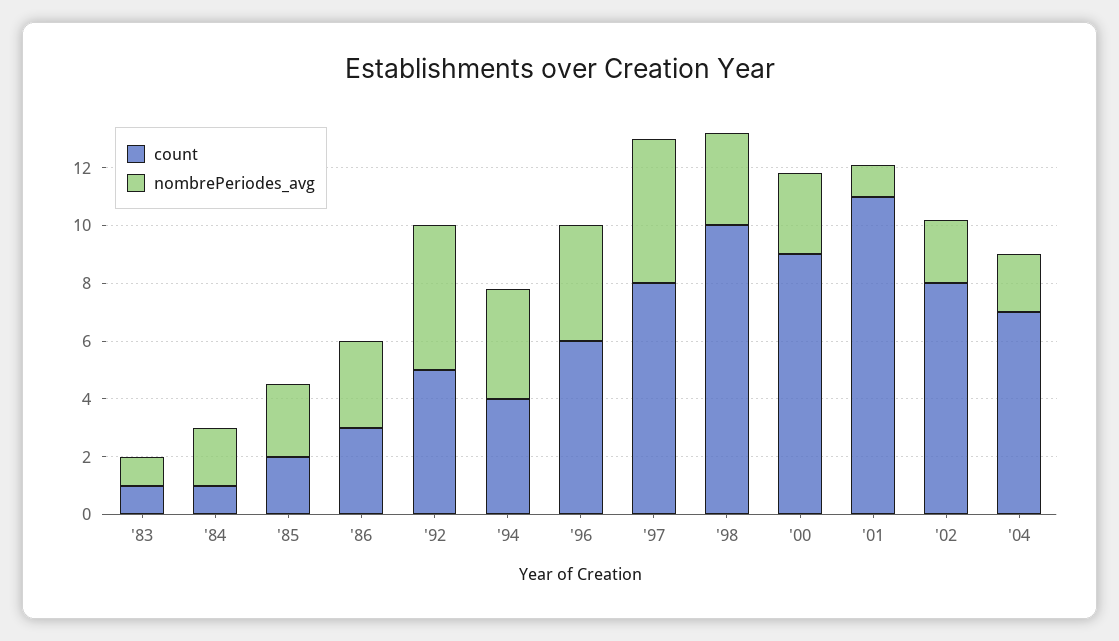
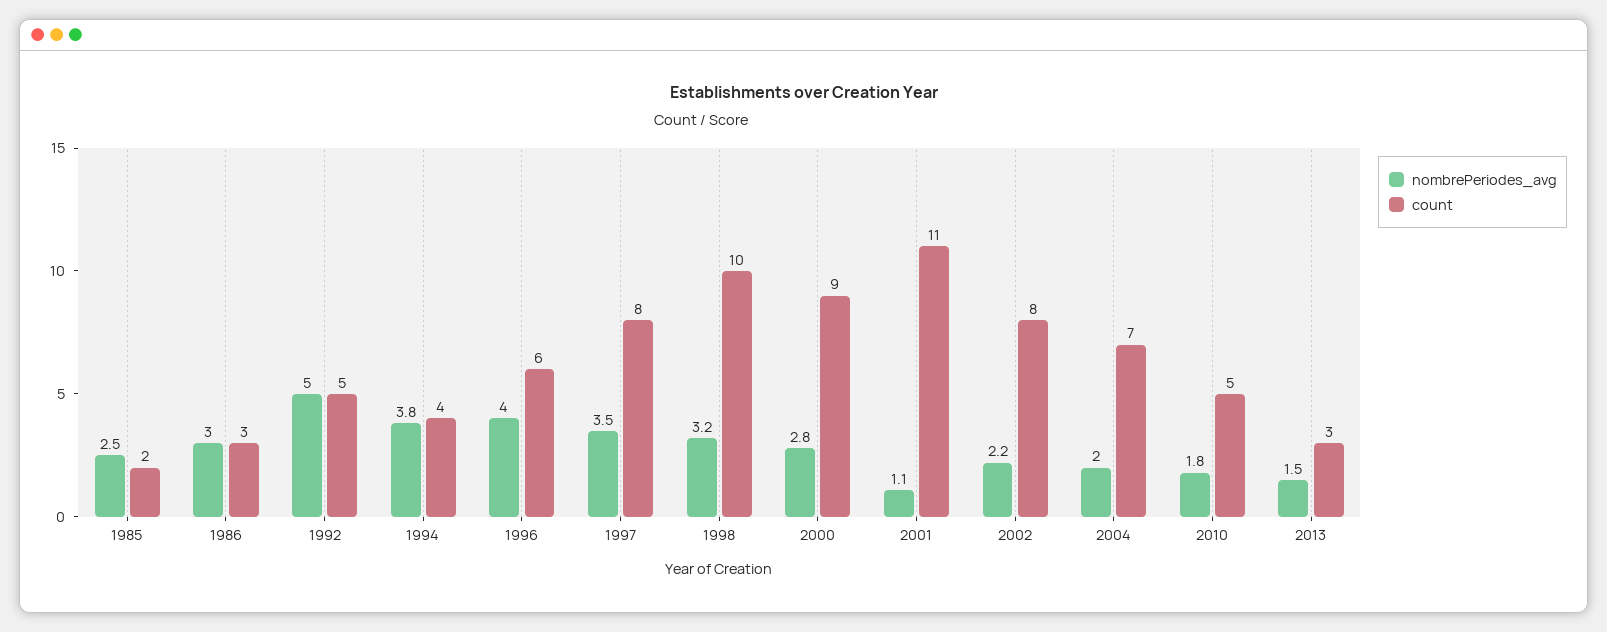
count, '83: 1 -> none
nombrePeriodes_avg, '83: 1 -> none
count, '84: 1 -> none
nombrePeriodes_avg, '84: 2 -> none
nombrePeriodes_avg, '97: 5 -> 3.5
nombrePeriodes_avg, 2010: none -> 1.8
count, 2010: none -> 5
nombrePeriodes_avg, 2013: none -> 1.5
count, 2013: none -> 3

